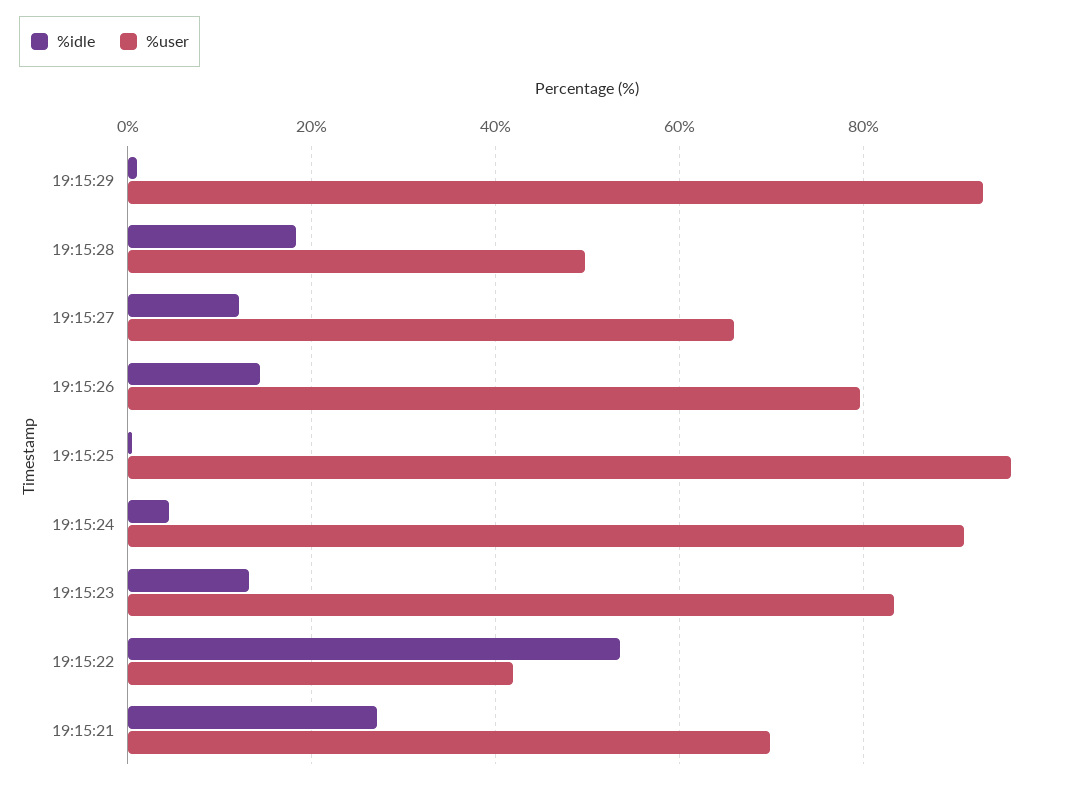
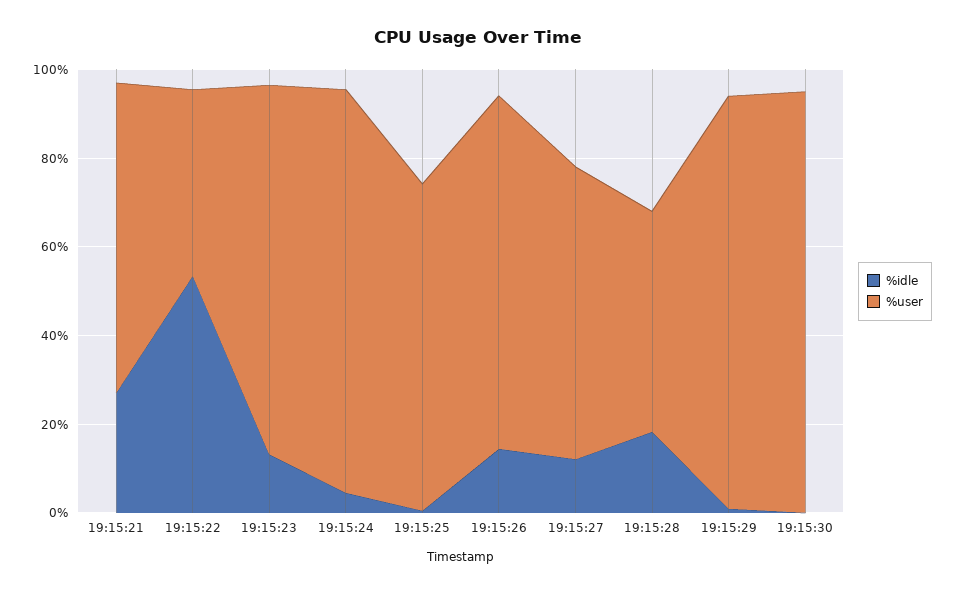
%user, 19:15:25: 96 -> 75
%idle, 19:15:30: none -> 0
%user, 19:15:30: none -> 95

